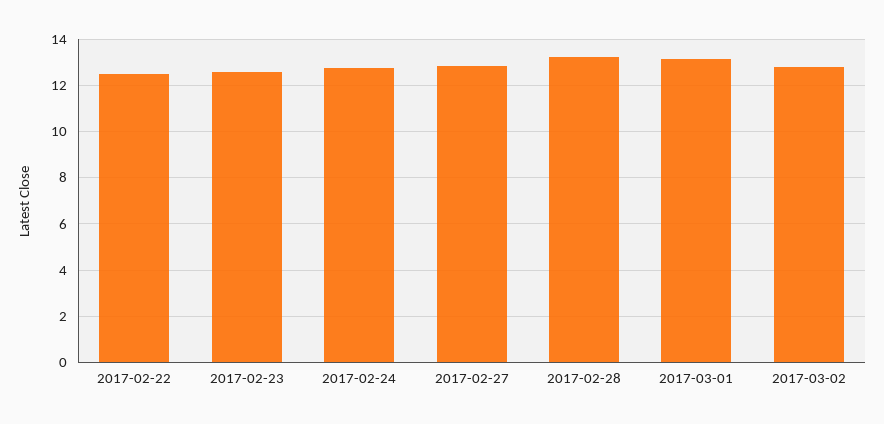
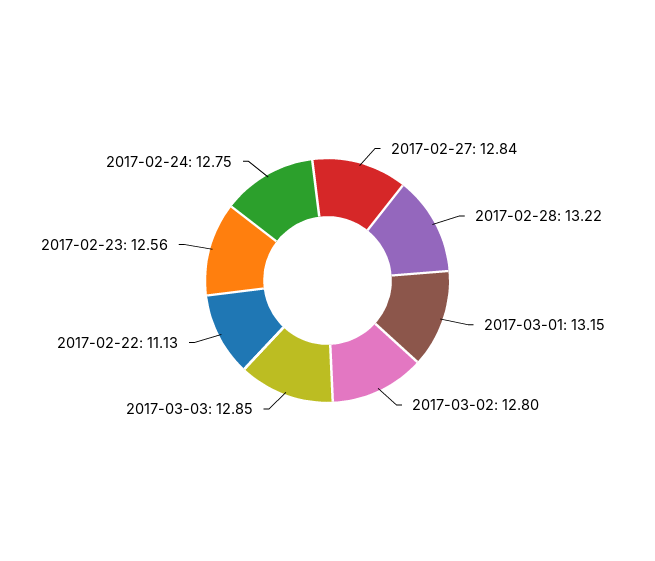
2017-02-22: 12.5 -> 11.13
2017-03-03: none -> 12.85

